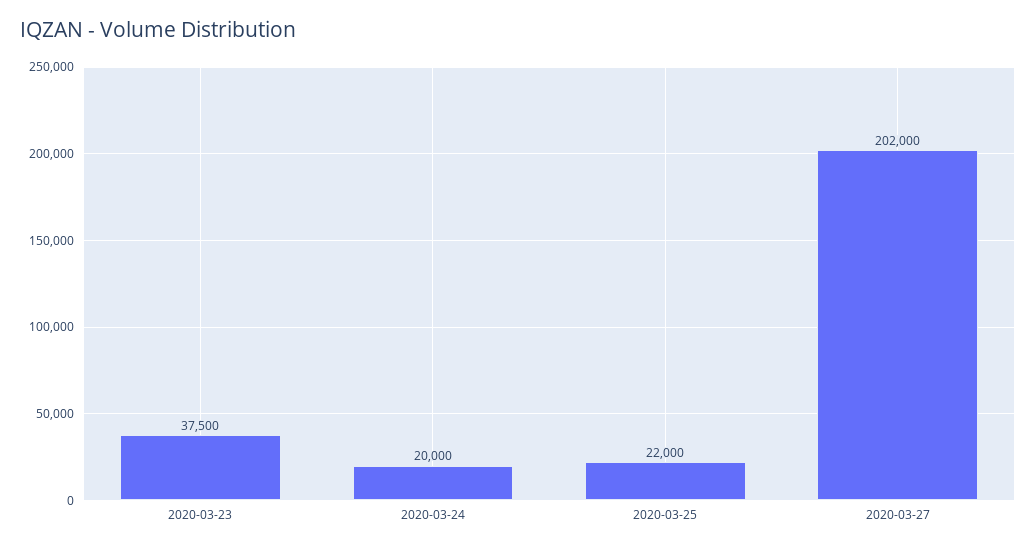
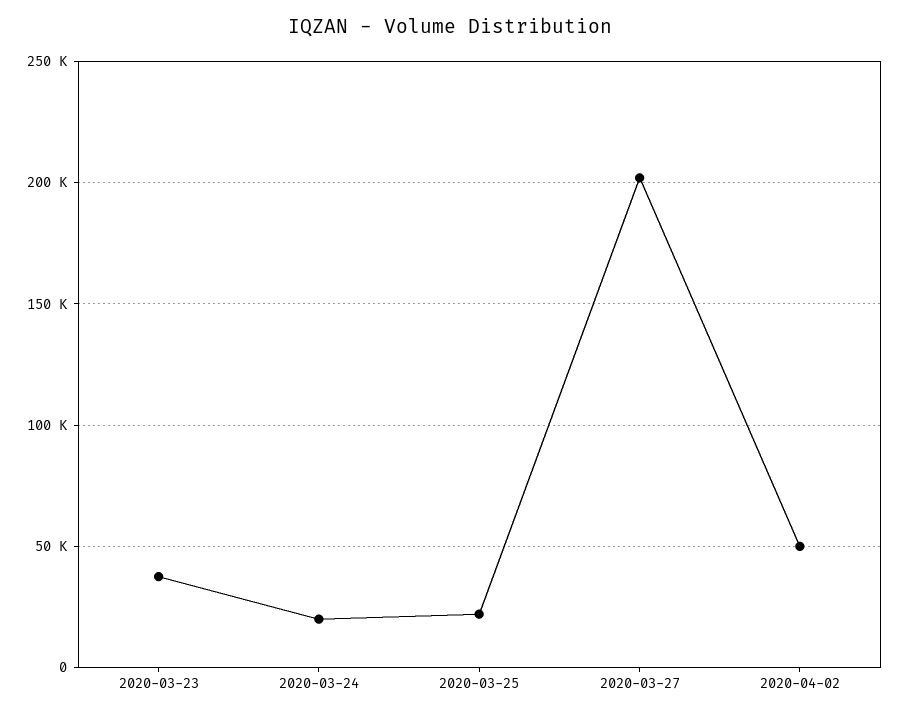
2020-04-02: none -> 50000

